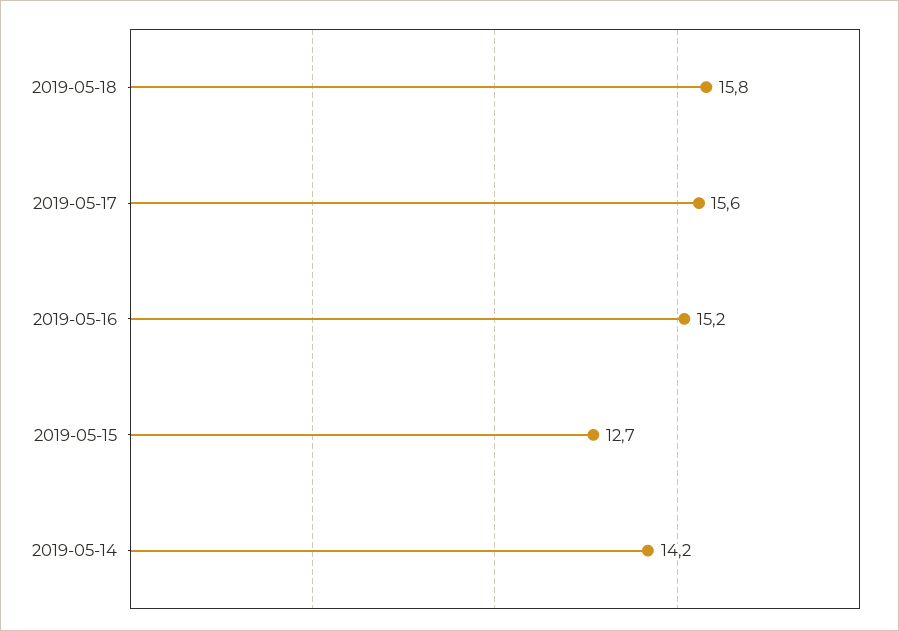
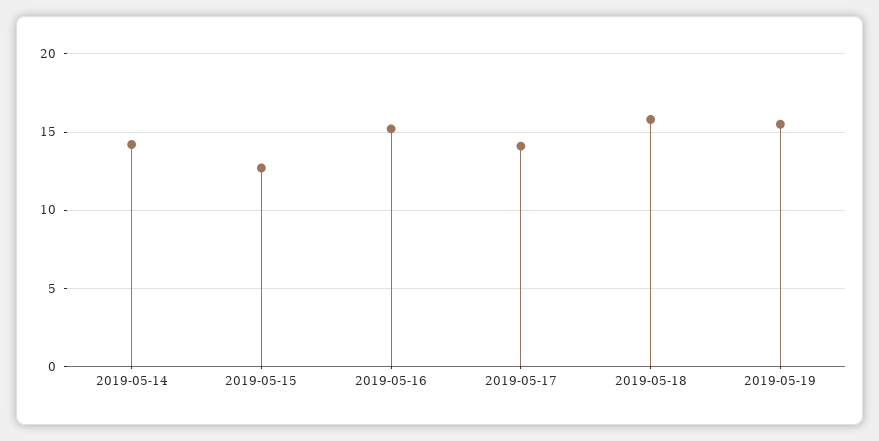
2019-05-17: 15.6 -> 14
2019-05-19: none -> 15.5

